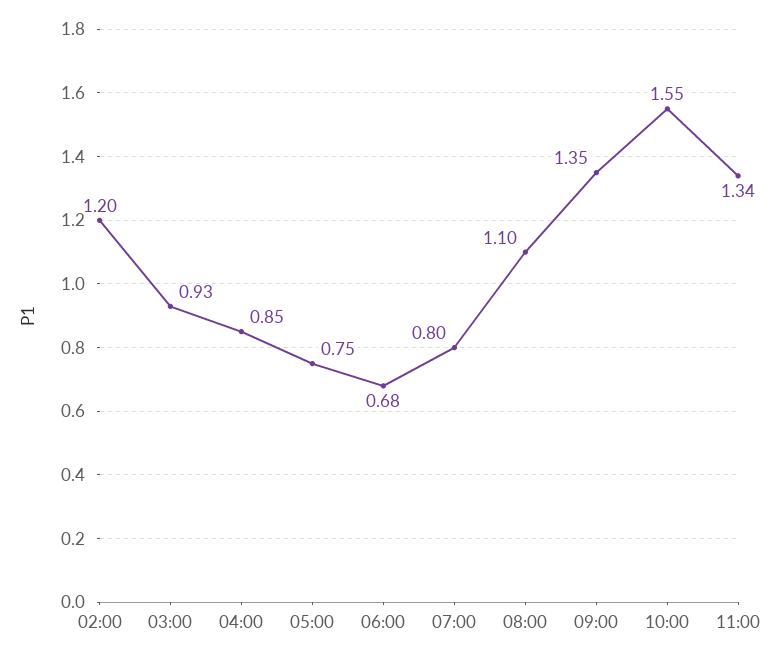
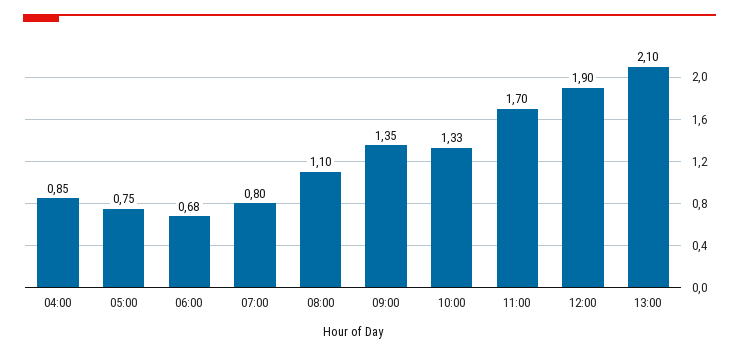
02:00: 1.2 -> none
03:00: 0.93 -> none
10:00: 1.55 -> 1.33
11:00: 1.34 -> 1.7
12:00: none -> 1.9
13:00: none -> 2.1

